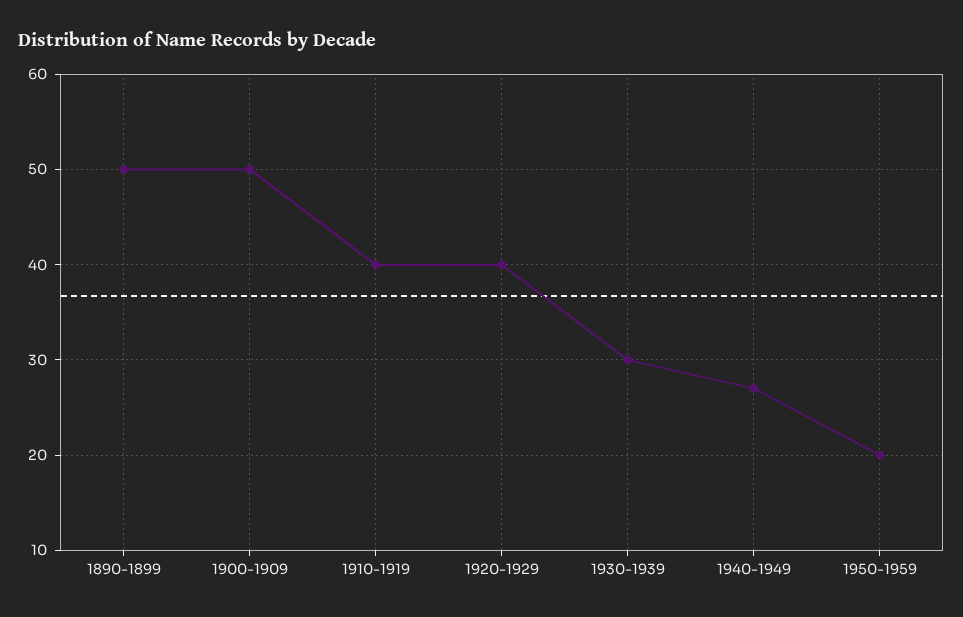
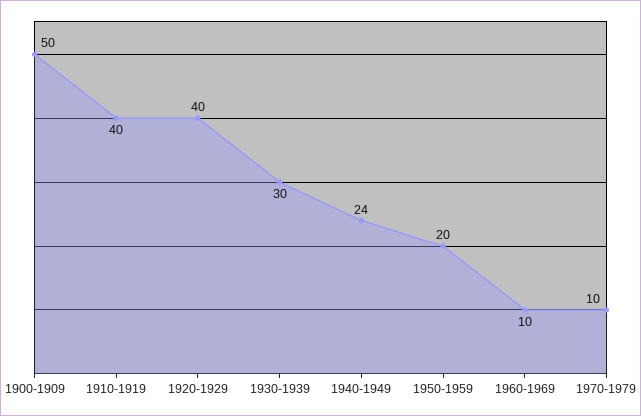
1890-1899: 50 -> none
1940-1949: 27 -> 24
1960-1969: none -> 10
1970-1979: none -> 10

